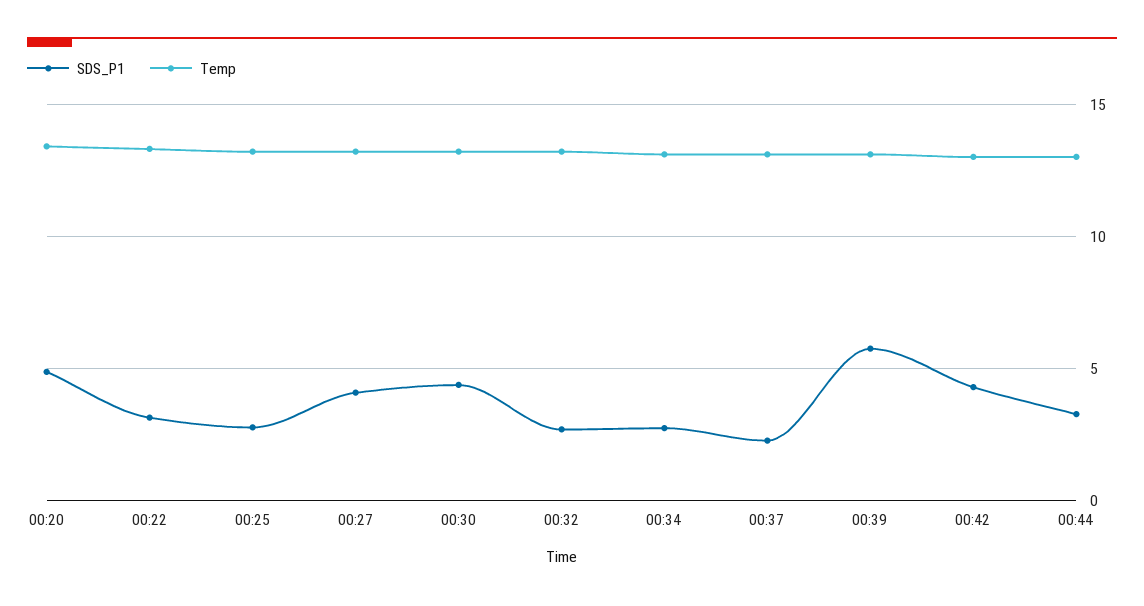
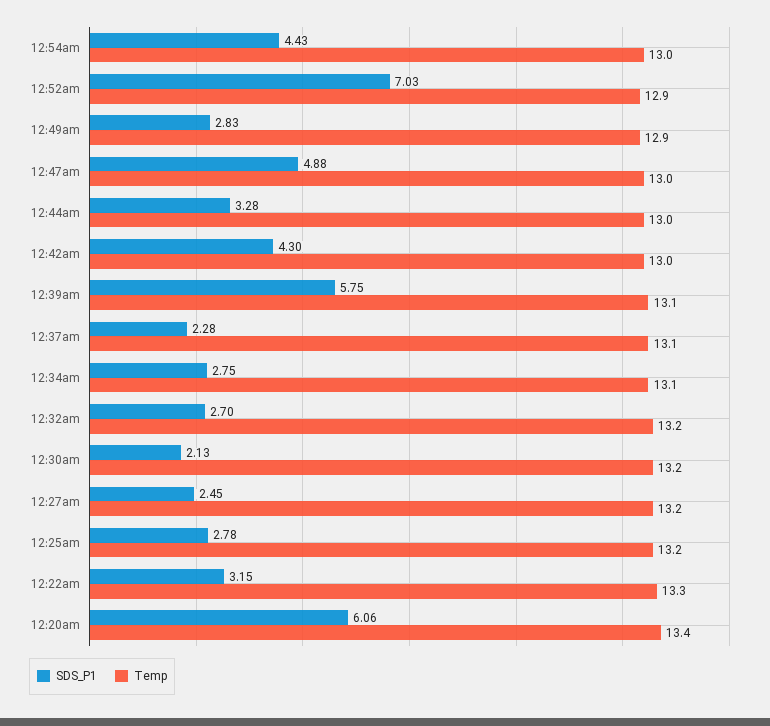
SDS_P1, 00:20: 5 -> 6.06
SDS_P1, 00:27: 4 -> 2.45
SDS_P1, 00:30: 4.5 -> 2.13
SDS_P1, 12:54am: none -> 4.43
Temp, 12:54am: none -> 13
SDS_P1, 12:52am: none -> 7.03
Temp, 12:52am: none -> 12.9
SDS_P1, 12:49am: none -> 2.83
Temp, 12:49am: none -> 12.9
SDS_P1, 12:47am: none -> 4.88
Temp, 12:47am: none -> 13

